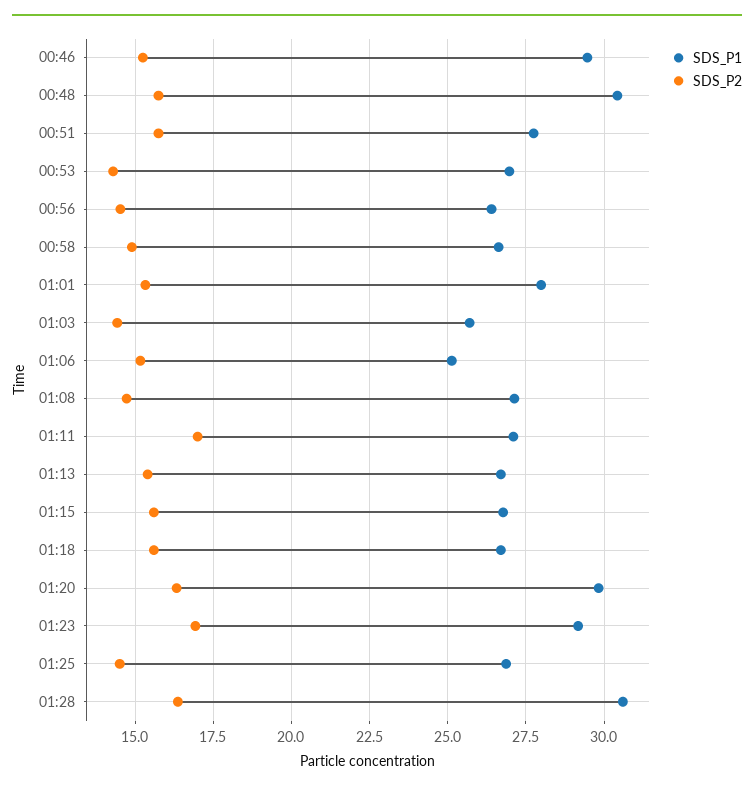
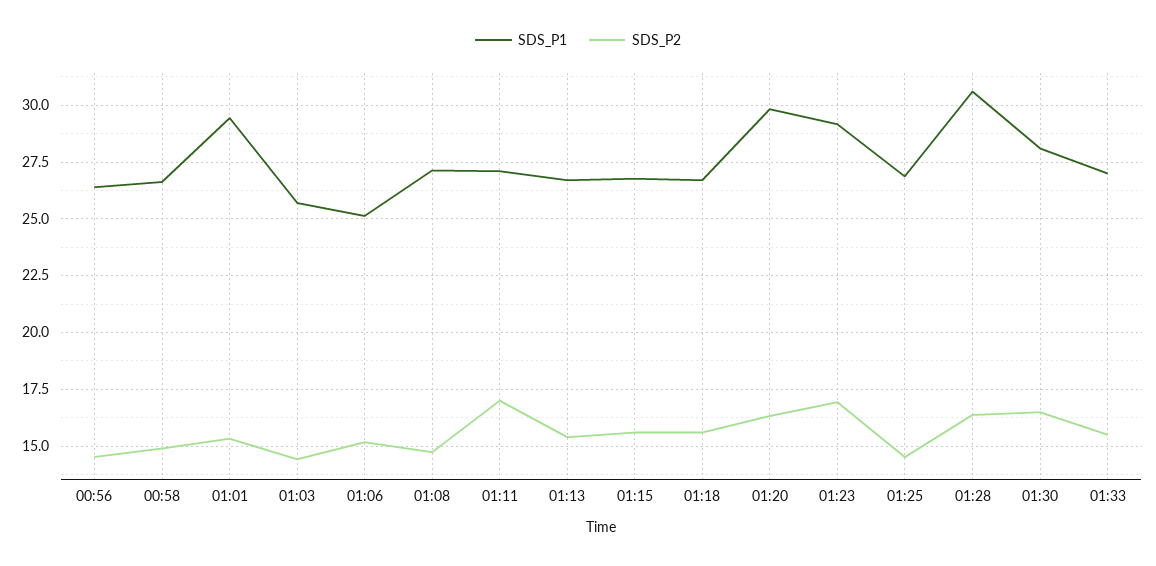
SDS_P1, 00:46: 29.5 -> none
SDS_P2, 00:46: 15.25 -> none
SDS_P1, 00:48: 30.5 -> none
SDS_P2, 00:48: 15.75 -> none
SDS_P1, 00:51: 27.75 -> none
SDS_P2, 00:51: 15.75 -> none
SDS_P1, 00:53: 27 -> none
SDS_P2, 00:53: 14.25 -> none
SDS_P1, 01:01: 28 -> 29.5
SDS_P1, 01:30: none -> 28
SDS_P2, 01:30: none -> 16.5
SDS_P1, 01:33: none -> 27
SDS_P2, 01:33: none -> 15.5

